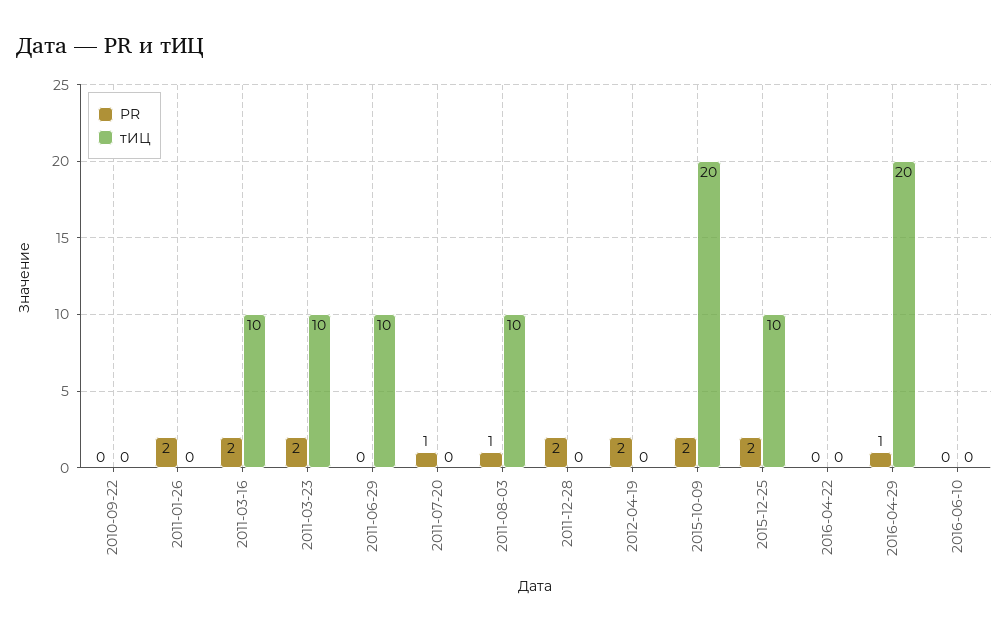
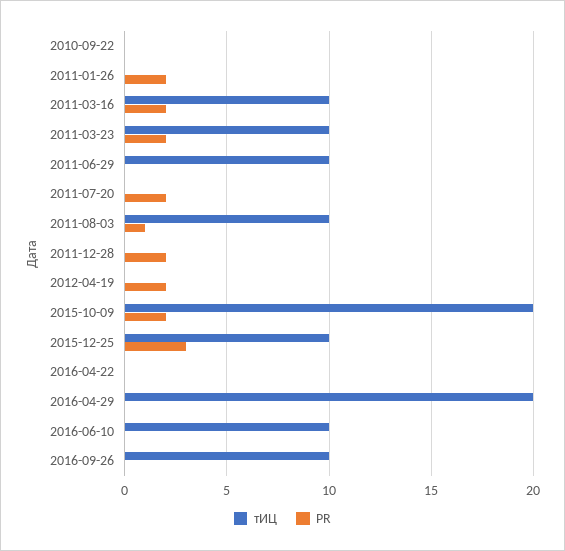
PR, 2011-07-20: 1 -> 2
PR, 2015-12-25: 2 -> 3
PR, 2016-04-29: 1 -> 0
тИЦ, 2016-06-10: 0 -> 10
тИЦ, 2016-09-26: none -> 10
PR, 2016-09-26: none -> 0

